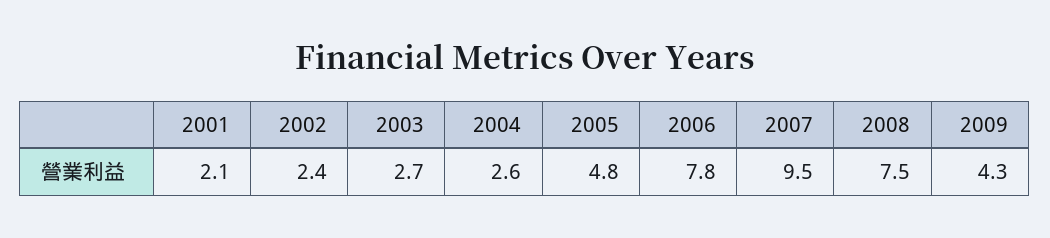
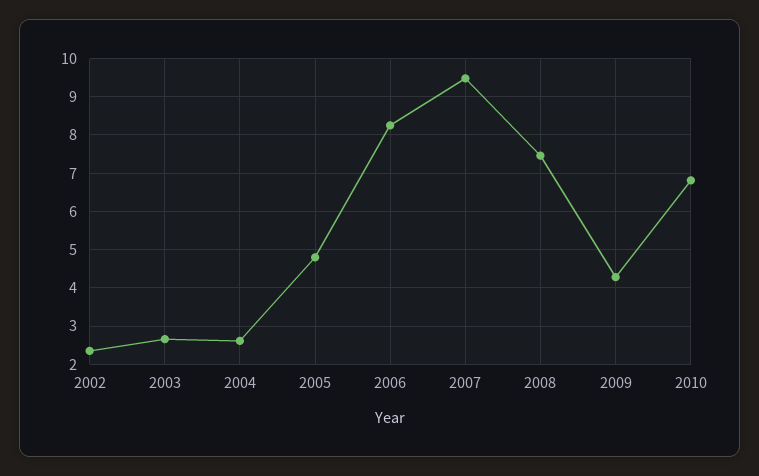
2001: 2.1 -> none
2006: 7.8 -> 8.2
2010: none -> 6.8

